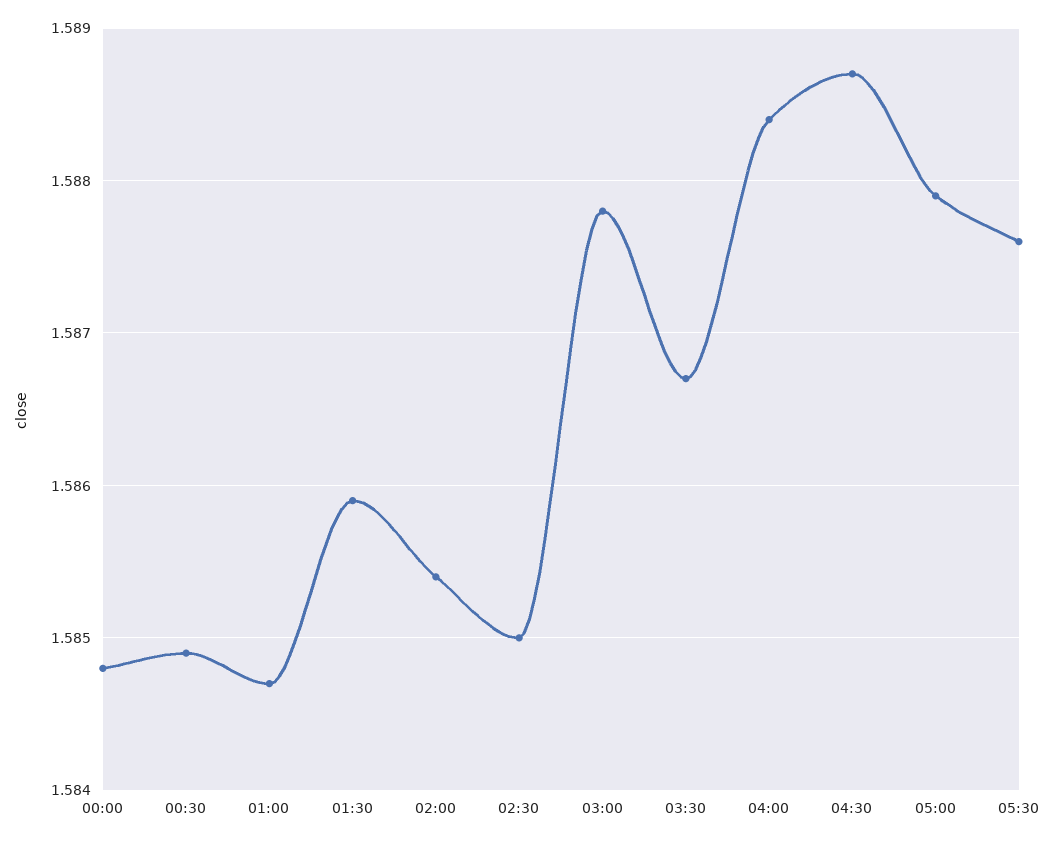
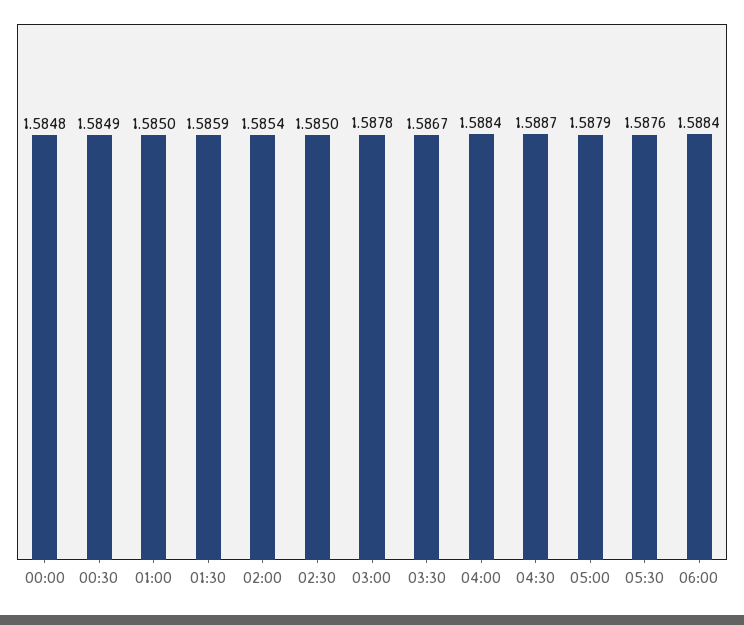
01:00: 1.5847 -> 1.585
06:00: none -> 1.5884

